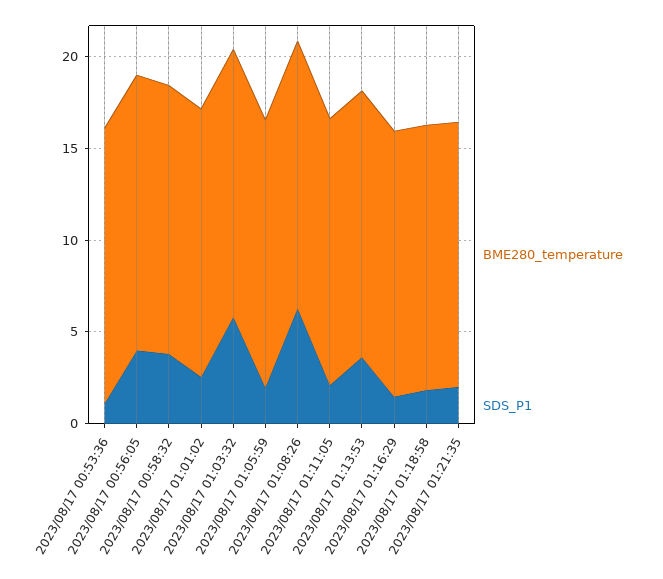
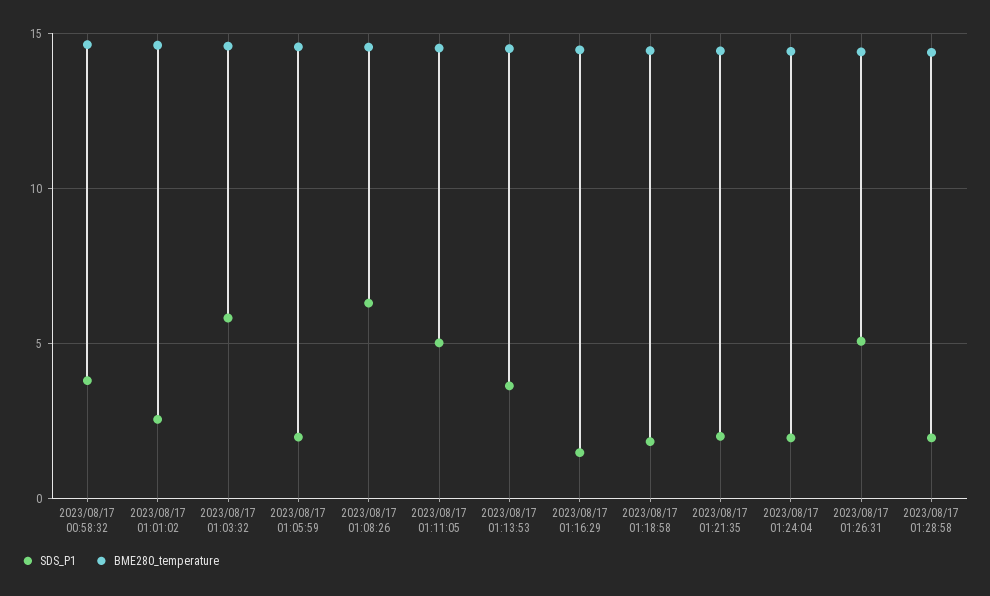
BME280_temperature, 2023/08/17 00:53:36: 15 -> none
SDS_P1, 2023/08/17 00:53:36: 1 -> none
BME280_temperature, 2023/08/17 00:56:05: 15 -> none
SDS_P1, 2023/08/17 00:56:05: 4 -> none
SDS_P1, 2023/08/17 01:11:05: 2 -> 5
SDS_P1, 2023/08/17 01:24:04: none -> 2
BME280_temperature, 2023/08/17 01:24:04: none -> 14.5
SDS_P1, 2023/08/17 01:26:31: none -> 5
BME280_temperature, 2023/08/17 01:26:31: none -> 14.5
SDS_P1, 2023/08/17 01:28:58: none -> 2
BME280_temperature, 2023/08/17 01:28:58: none -> 14.5

